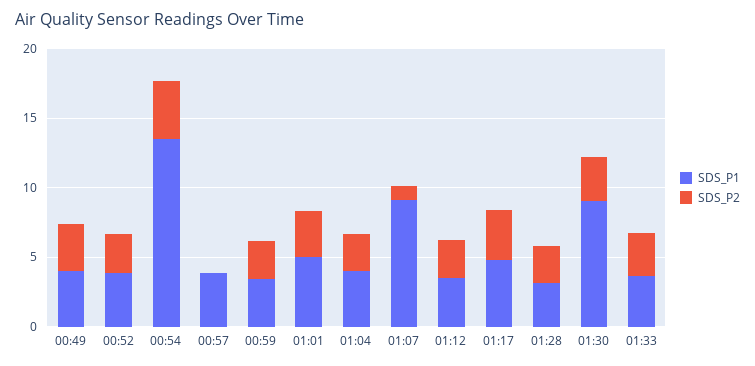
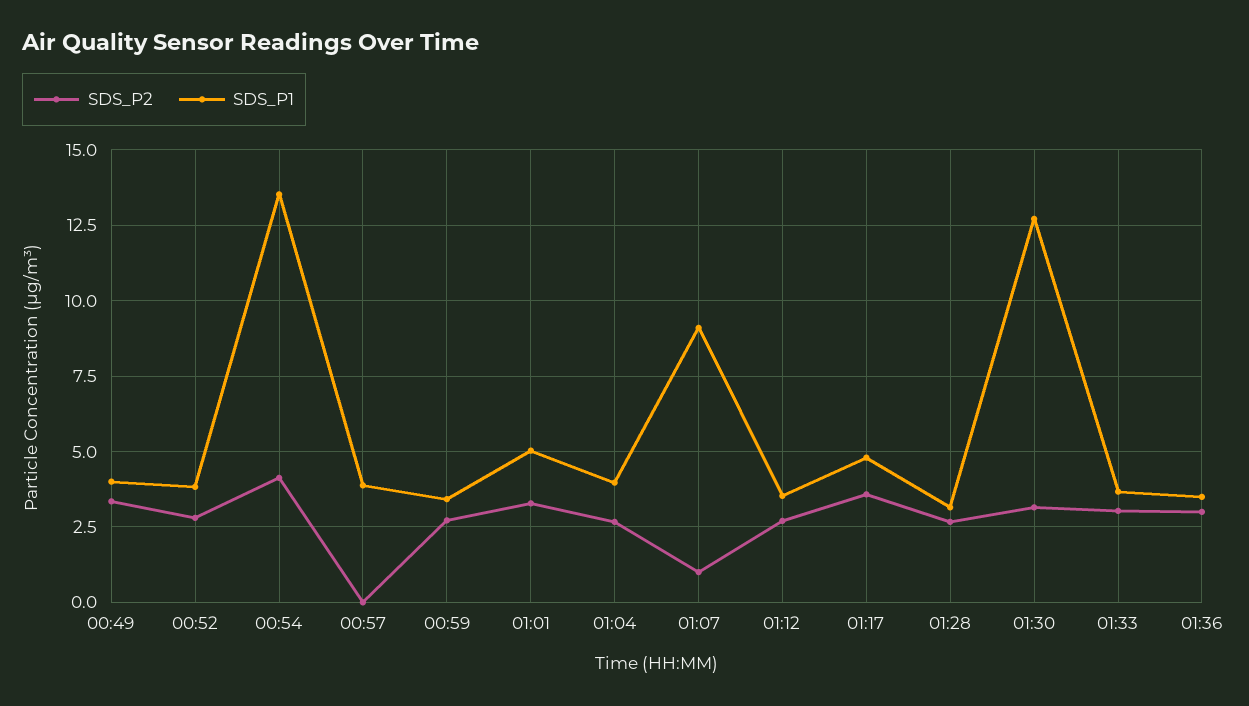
SDS_P1, 01:30: 9 -> 12.75
SDS_P2, 01:36: none -> 3
SDS_P1, 01:36: none -> 3.5

